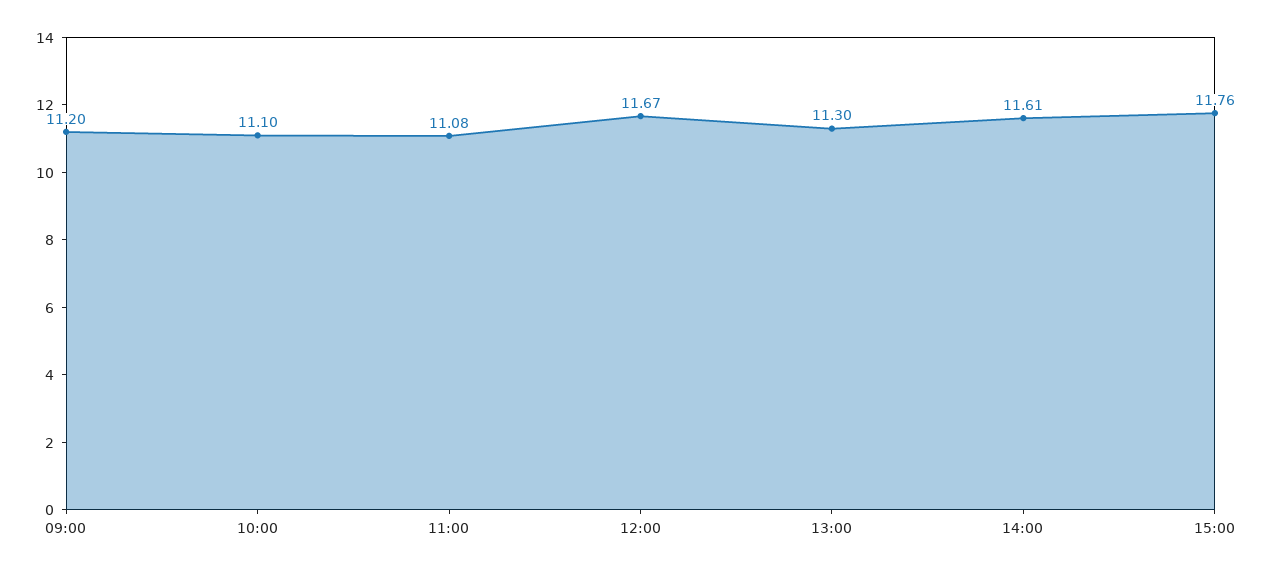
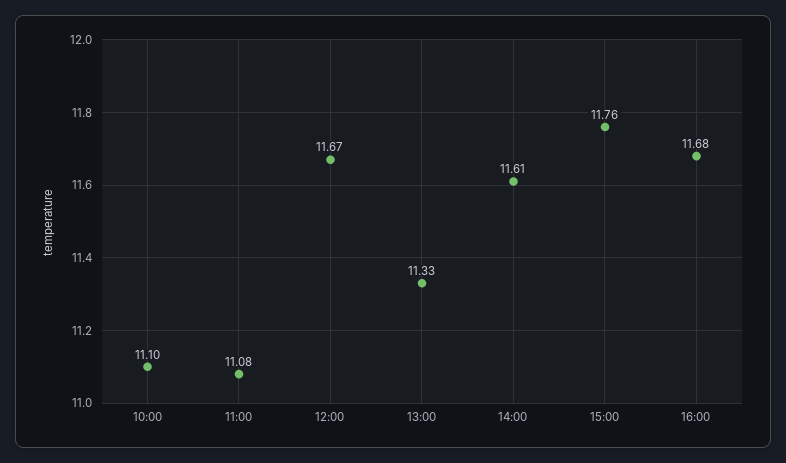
09:00: 11.2 -> none
13:00: 11.3 -> 11.33
16:00: none -> 11.68

